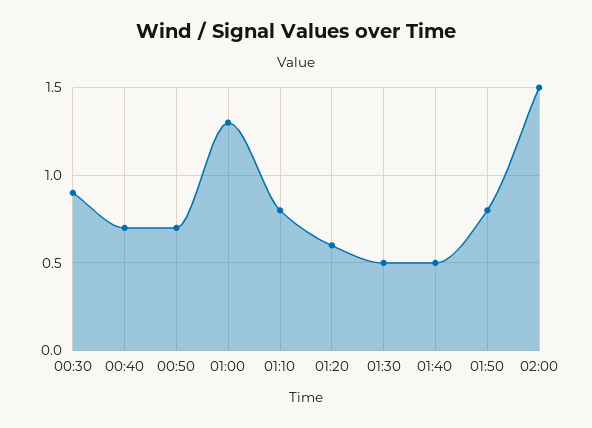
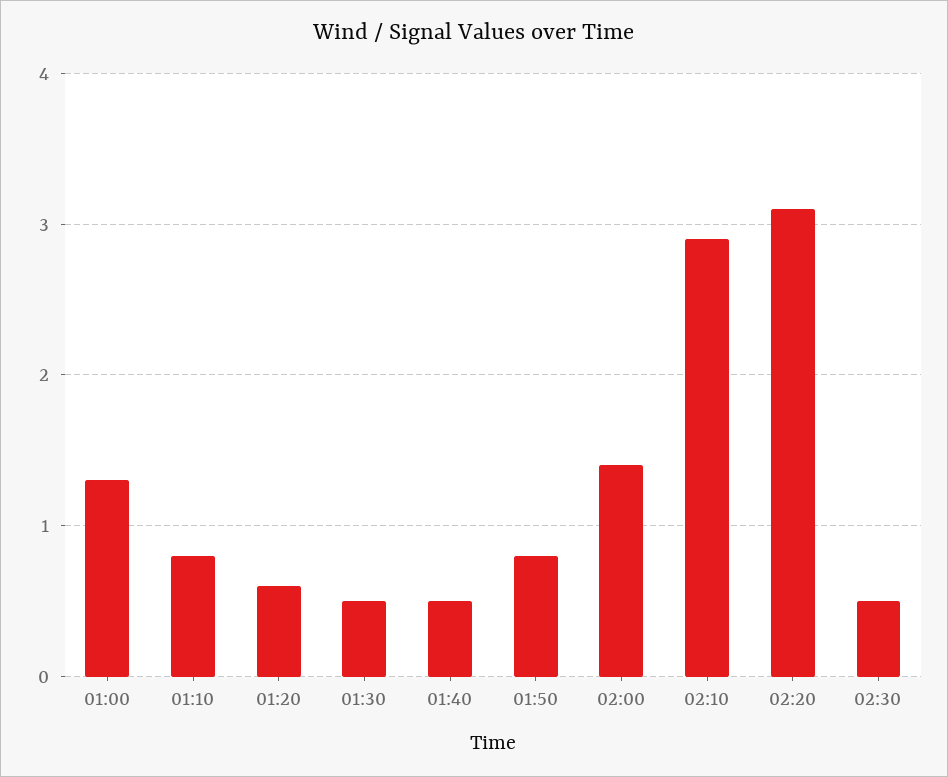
00:30: 0.9 -> none
00:40: 0.7 -> none
00:50: 0.7 -> none
02:00: 1.5 -> 1.4
02:10: none -> 2.9
02:20: none -> 3.1
02:30: none -> 0.5

